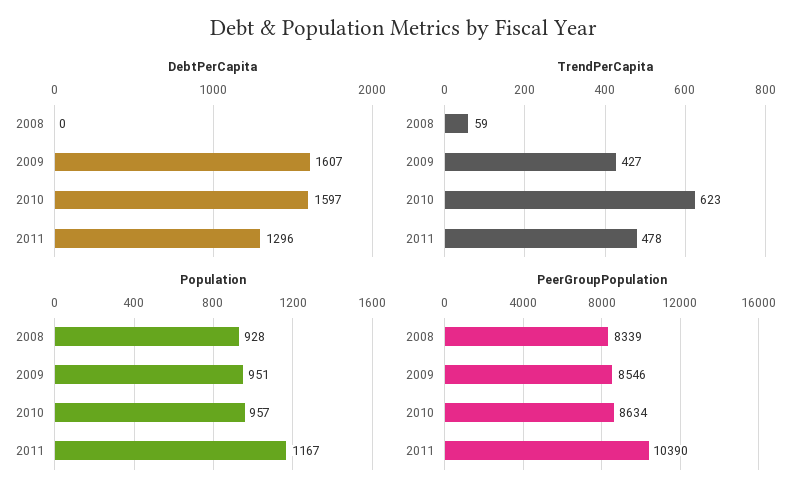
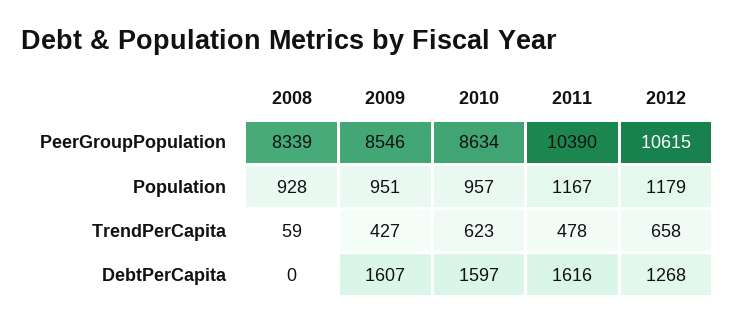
DebtPerCapita, 2011: 1296 -> 1616
PeerGroupPopulation, 2012: none -> 10615
Population, 2012: none -> 1179
TrendPerCapita, 2012: none -> 658
DebtPerCapita, 2012: none -> 1268

